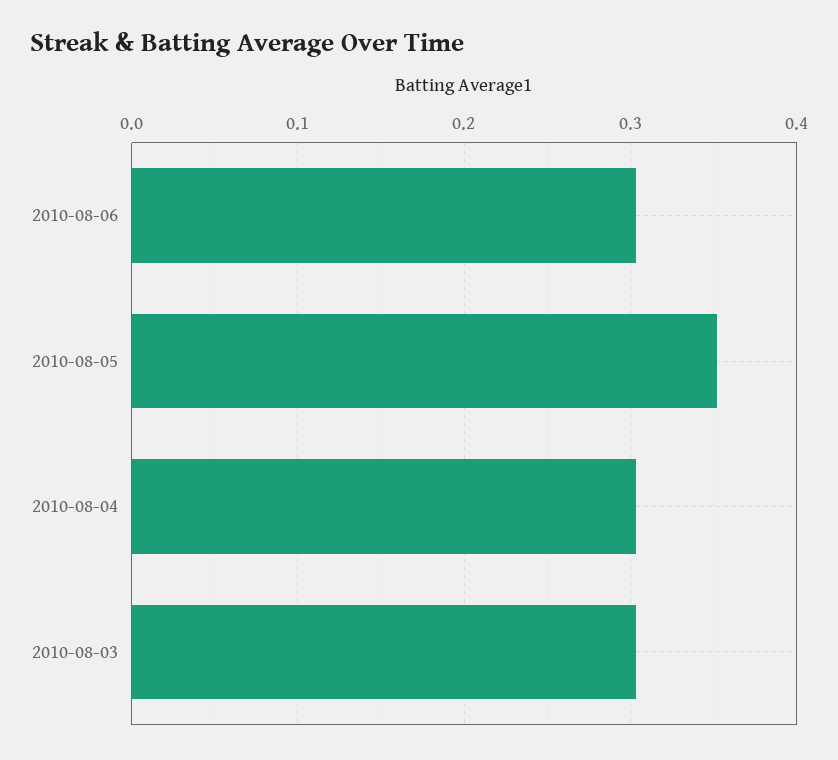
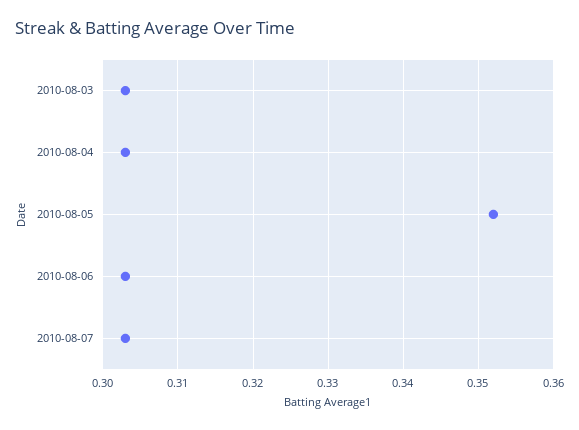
2010-08-07: none -> 0.303

